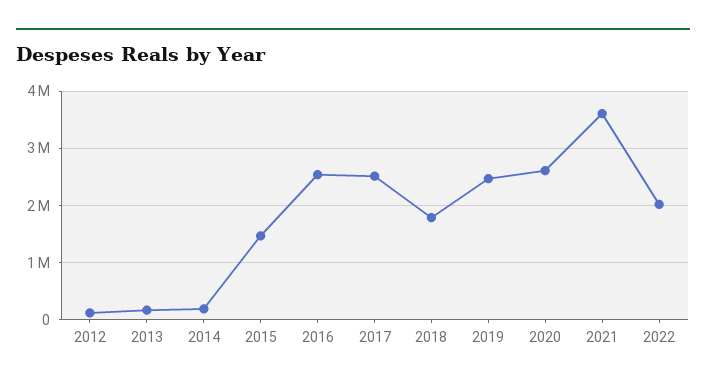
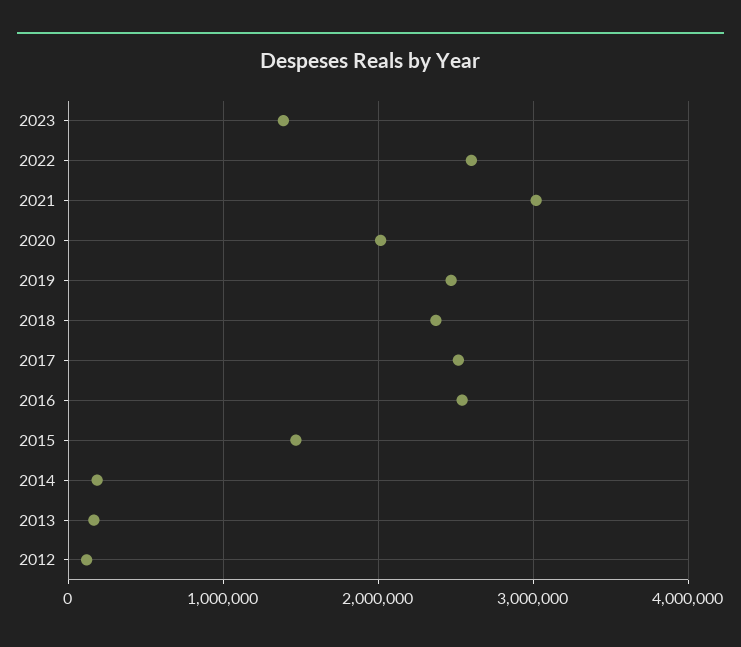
2018: 1800000 -> 2400000
2020: 2600000 -> 2000000
2021: 3600000 -> 3000000
2022: 2000000 -> 2600000
2023: none -> 1400000

